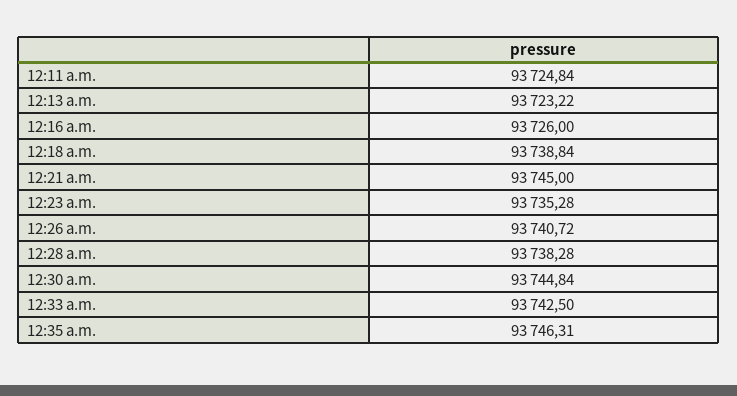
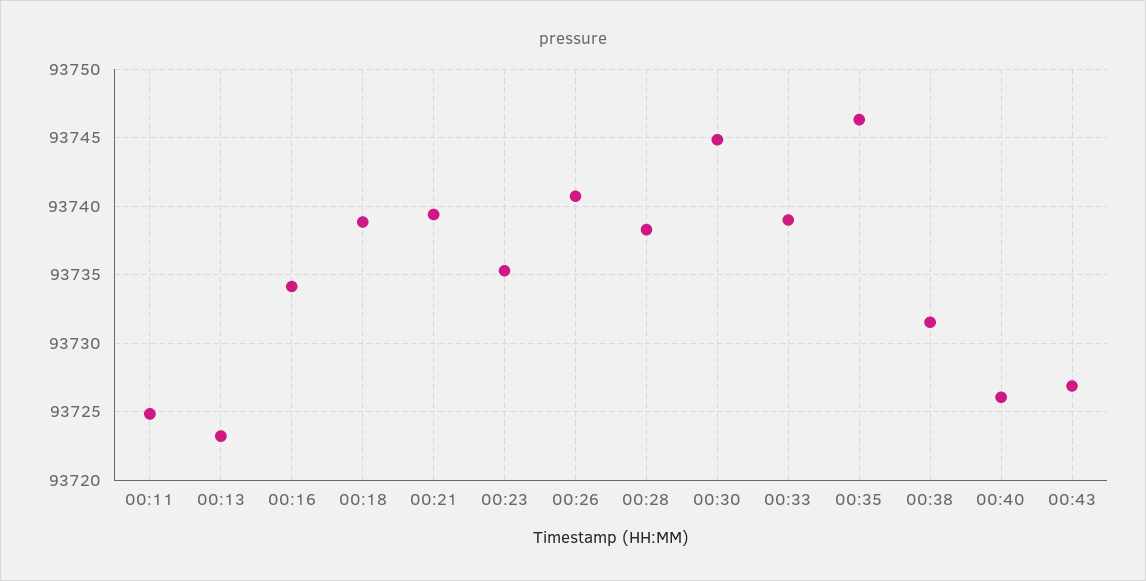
12:16 a.m.: 93726 -> 93734
12:21 a.m.: 93745 -> 93739.5
12:33 a.m.: 93742.5 -> 93739
00:38: none -> 93731.5
00:40: none -> 93726
00:43: none -> 93727

